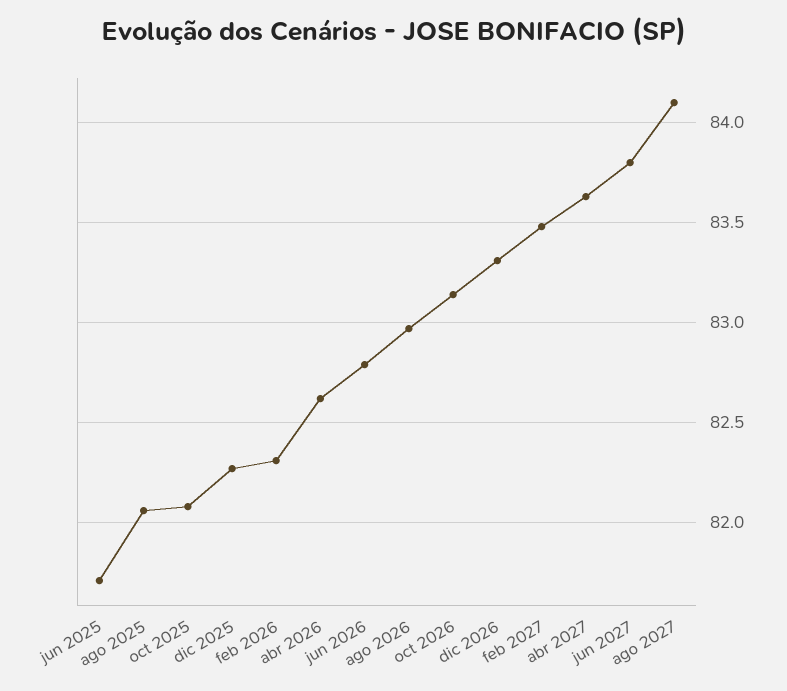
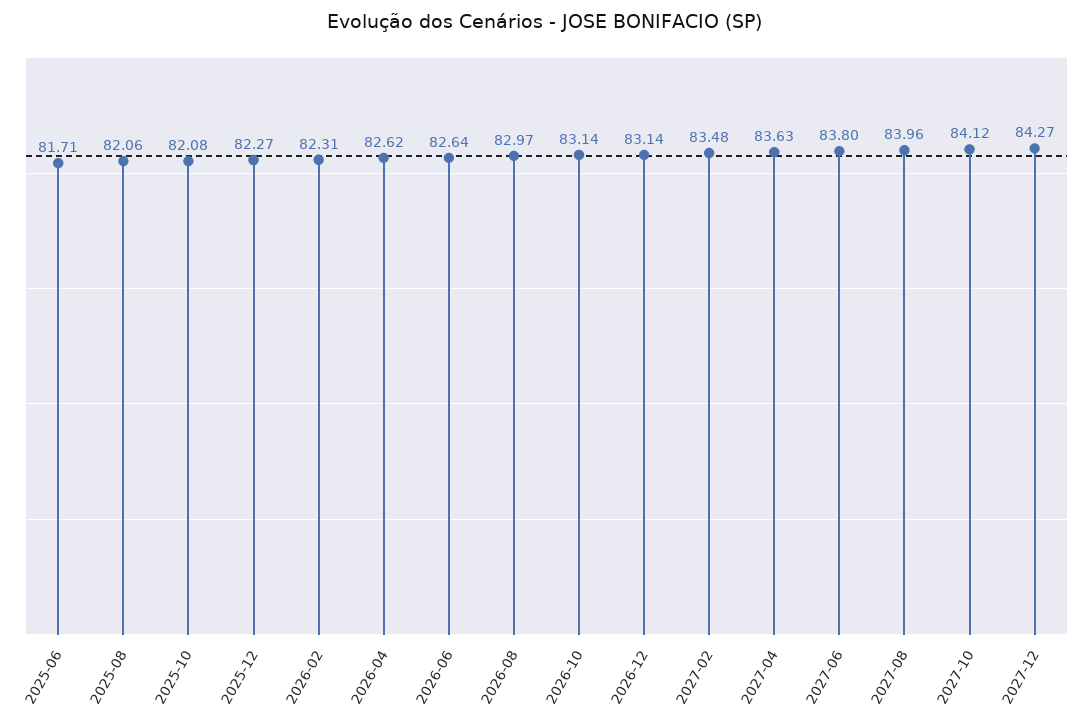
jun 2026: 82.8 -> 82.64
dic 2026: 83.3 -> 83.14
ago 2027: 84.1 -> 83.96
2027-10: none -> 84.12
2027-12: none -> 84.27

